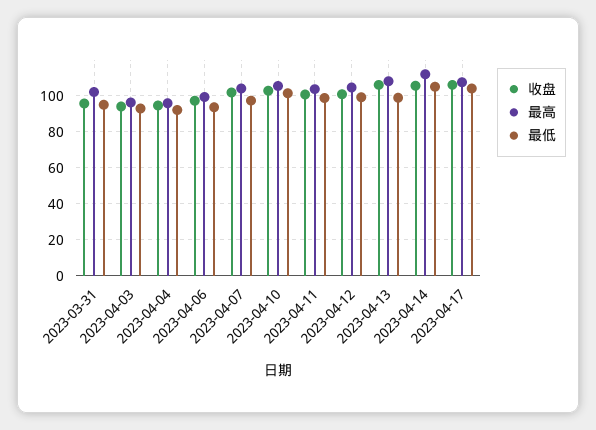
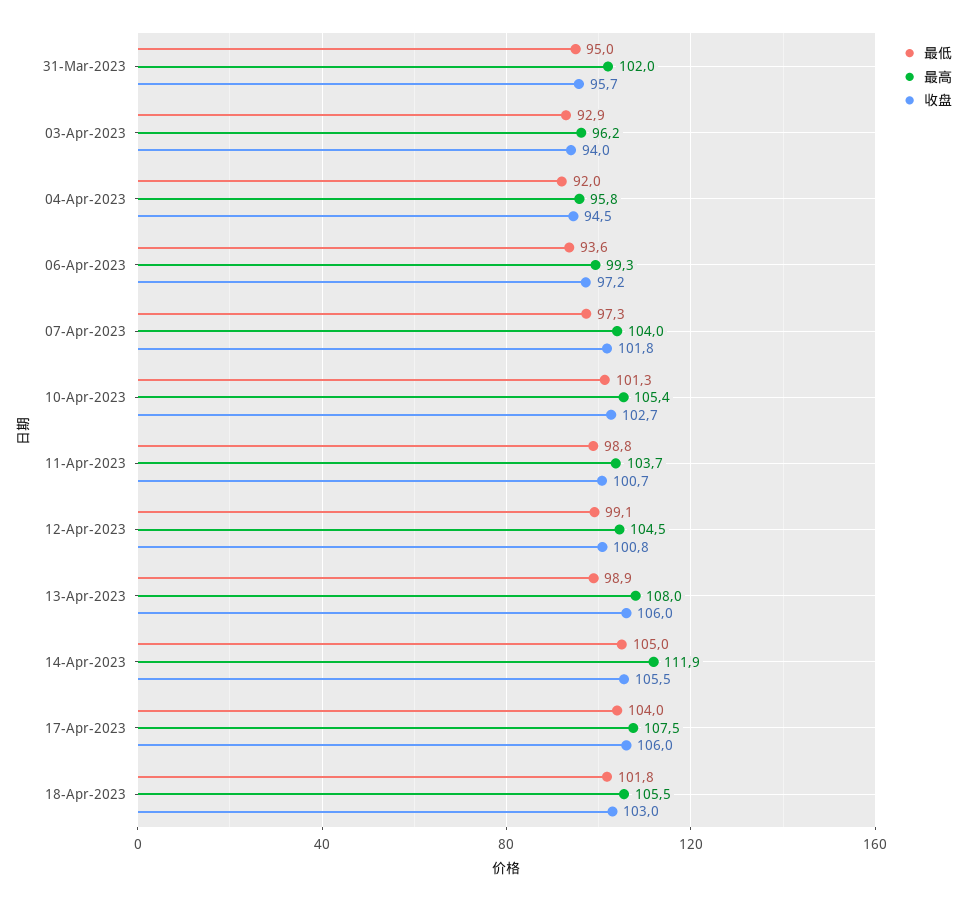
最低, 18-Apr-2023: none -> 101.8
最高, 18-Apr-2023: none -> 105.5
收盘, 18-Apr-2023: none -> 103

